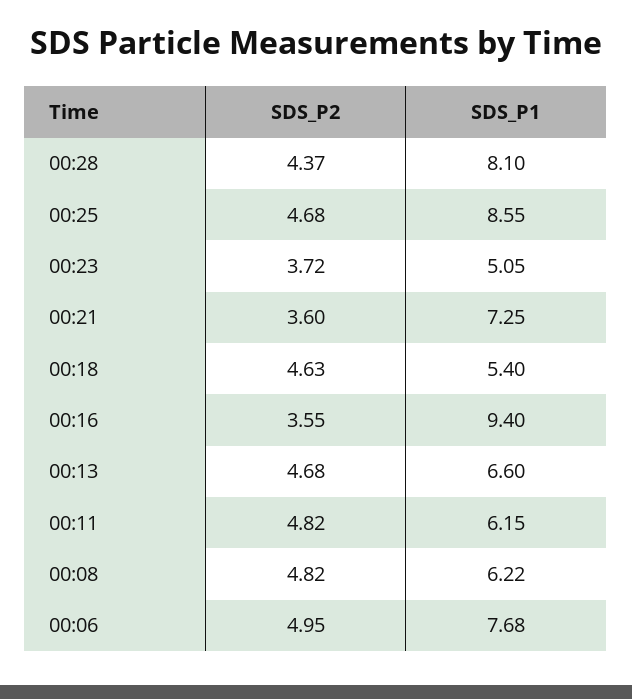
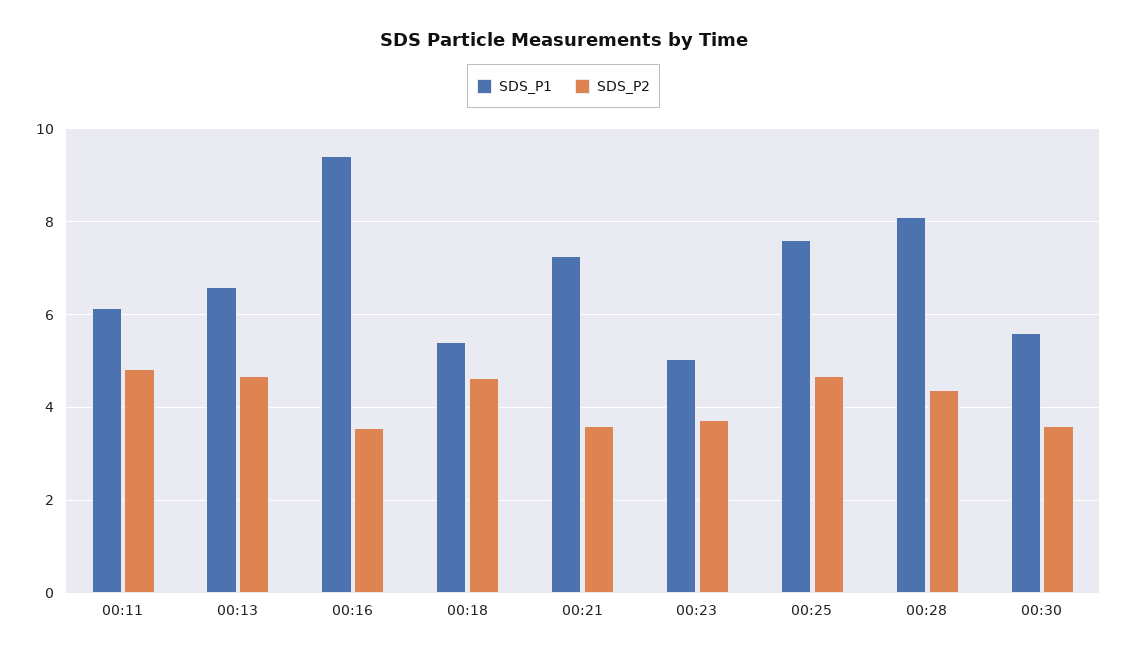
SDS_P1, 00:25: 8.55 -> 7.6
SDS_P2, 00:08: 4.82 -> none
SDS_P1, 00:08: 6.22 -> none
SDS_P2, 00:06: 4.95 -> none
SDS_P1, 00:06: 7.68 -> none
SDS_P1, 00:30: none -> 5.6
SDS_P2, 00:30: none -> 3.6

